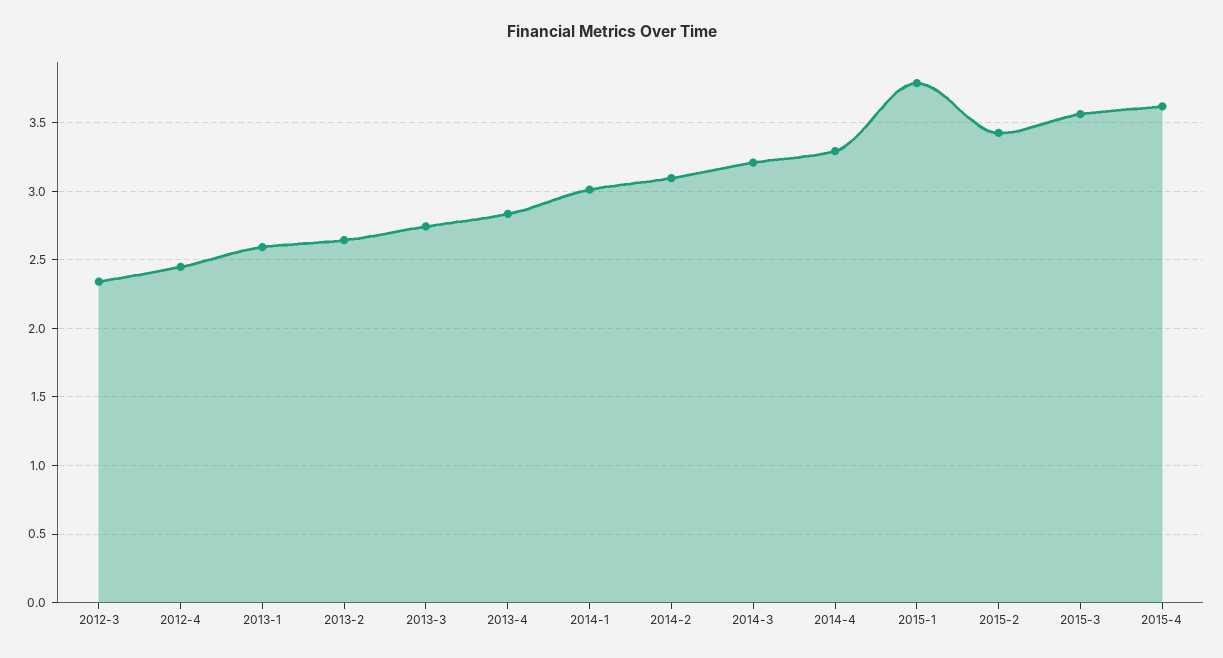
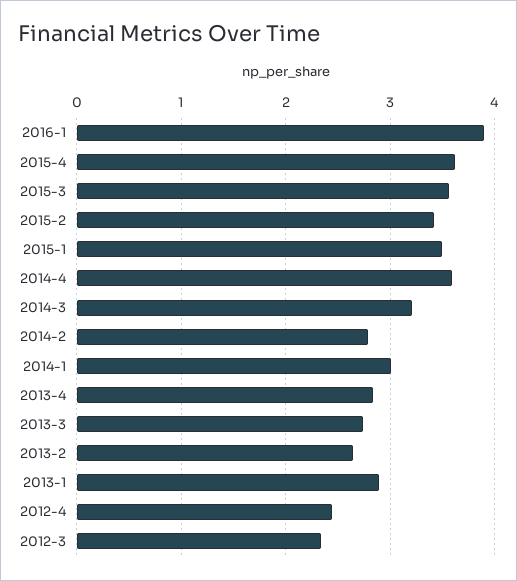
2013-1: 2.6 -> 2.9
2014-2: 3.1 -> 2.8
2014-4: 3.3 -> 3.6
2015-1: 3.8 -> 3.5
2016-1: none -> 3.9

